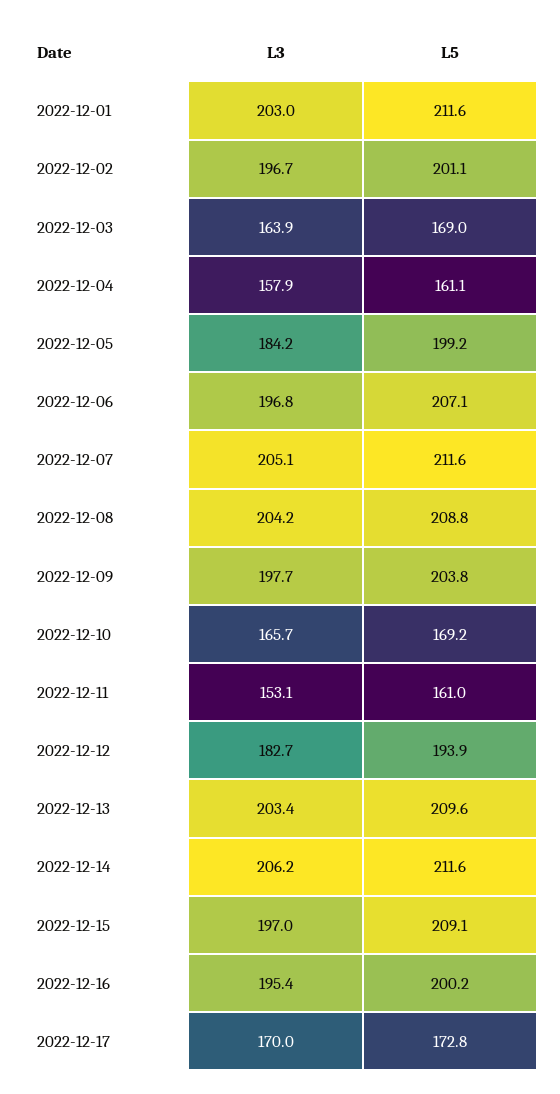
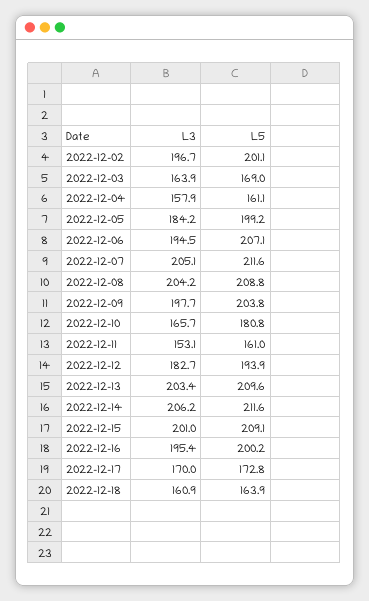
L3, 2022-12-01: 203 -> none
L5, 2022-12-01: 211.6 -> none
L3, 2022-12-06: 196.8 -> 194.5
L5, 2022-12-10: 169.2 -> 180.8
L3, 2022-12-15: 197 -> 201
L3, 2022-12-18: none -> 160.9
L5, 2022-12-18: none -> 163.9

